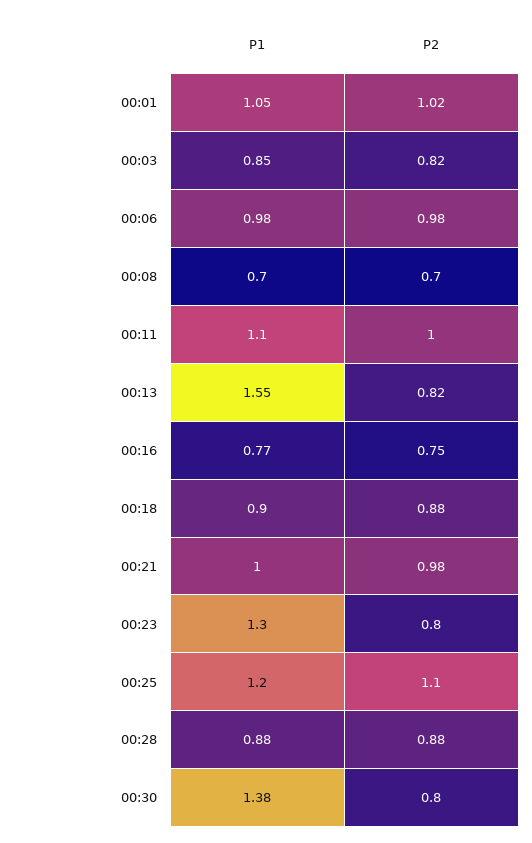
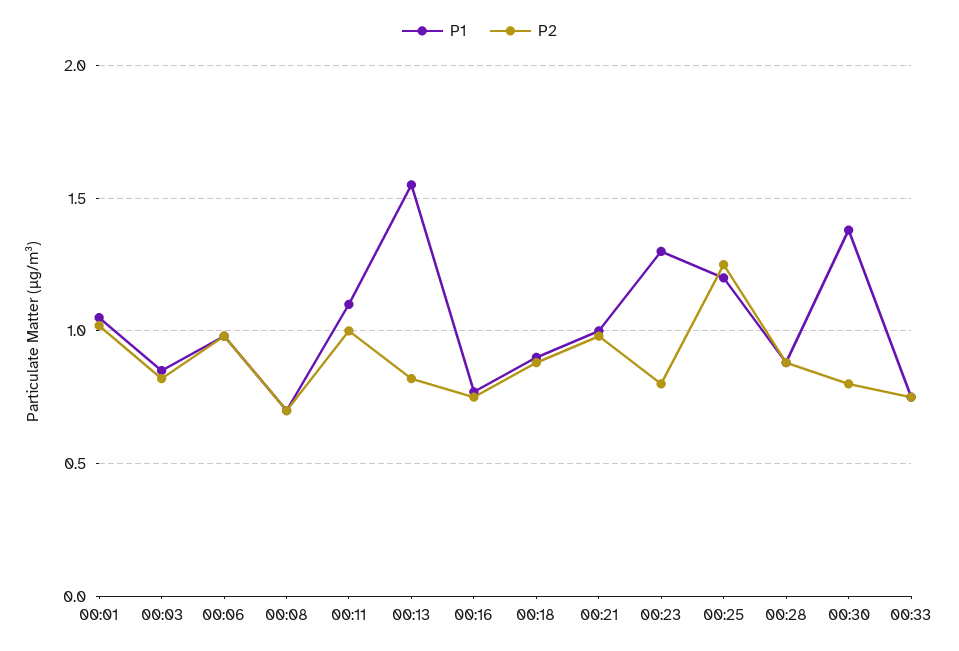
P2, 00:25: 1.1 -> 1.25
P1, 00:33: none -> 0.75
P2, 00:33: none -> 0.75

